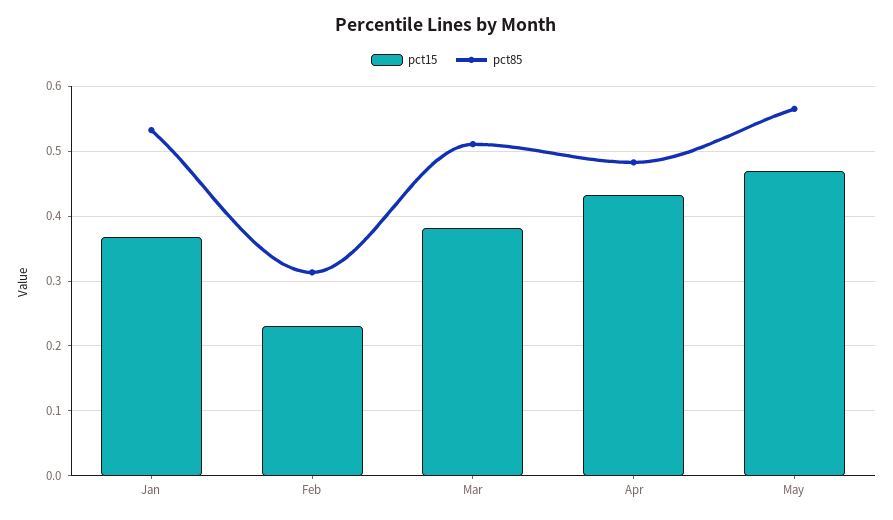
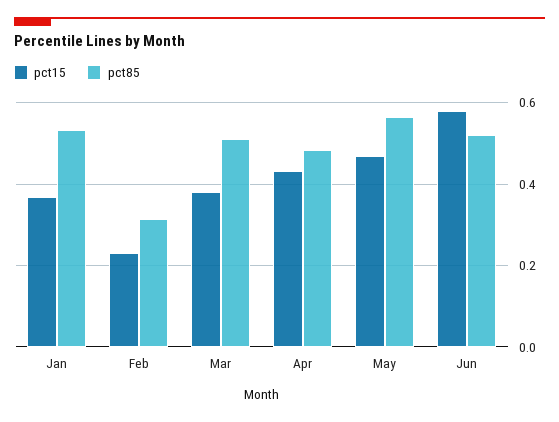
pct15, Jun: none -> 0.58
pct85, Jun: none -> 0.52

